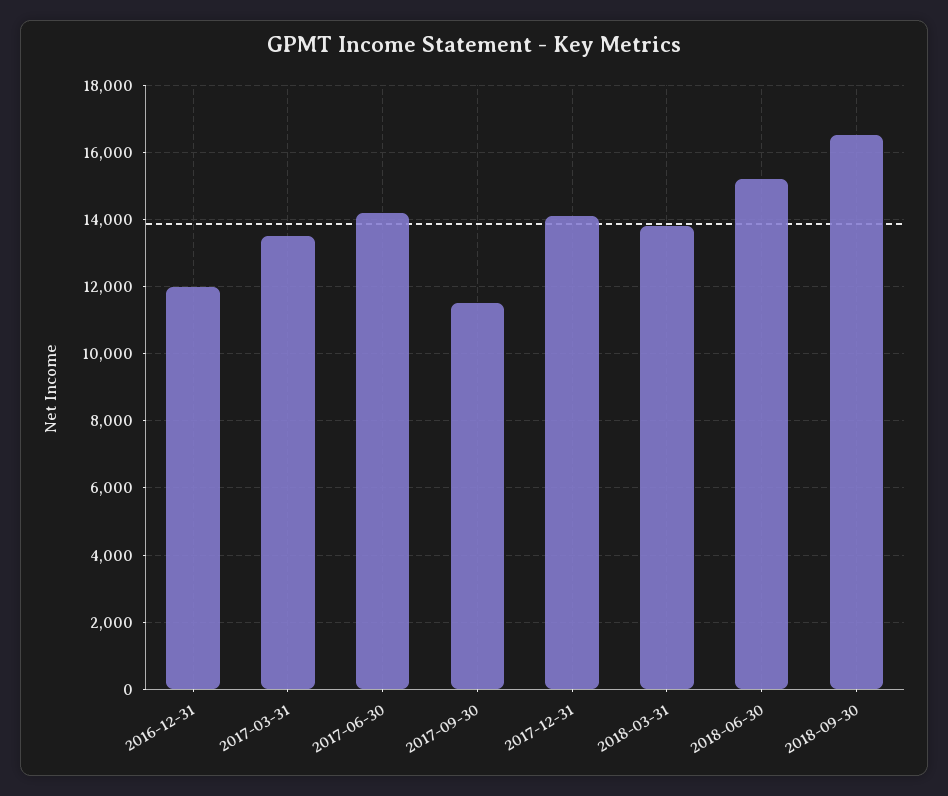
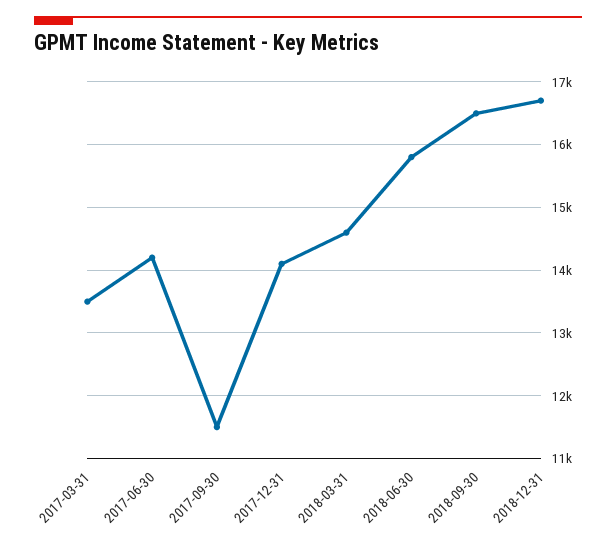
2016-12-31: 12000 -> none
2018-03-31: 13800 -> 14600
2018-06-30: 15200 -> 15800
2018-12-31: none -> 16700

